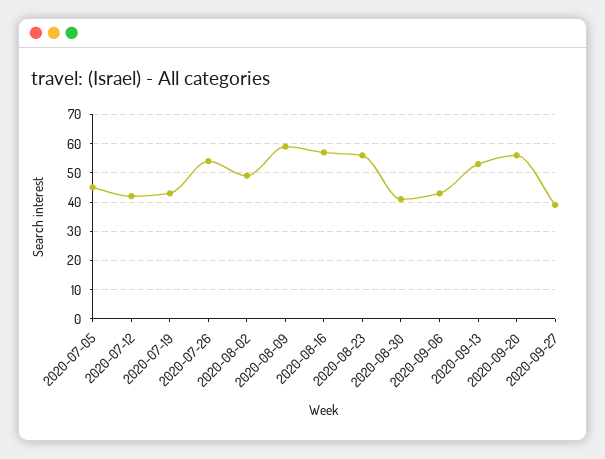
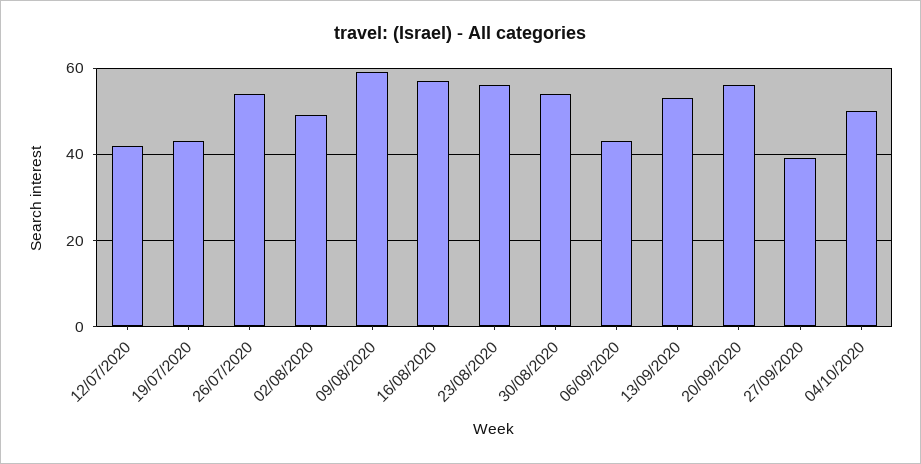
2020-07-05: 45 -> none
2020-08-30: 40 -> 55
04/10/2020: none -> 50

